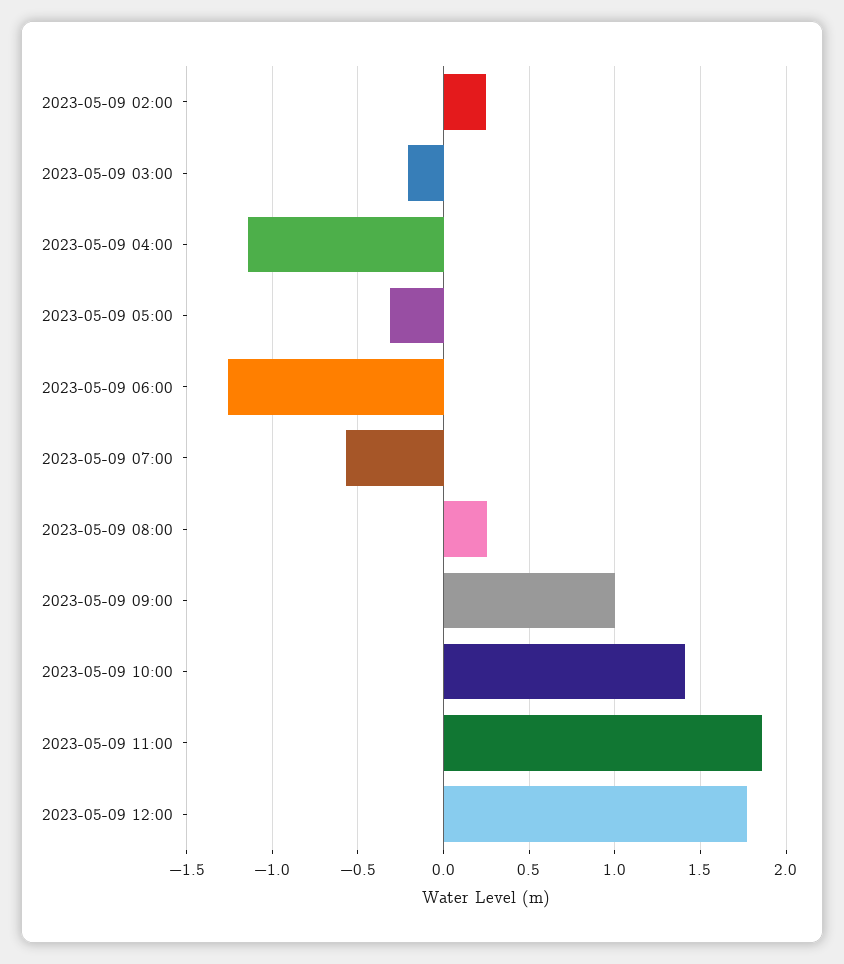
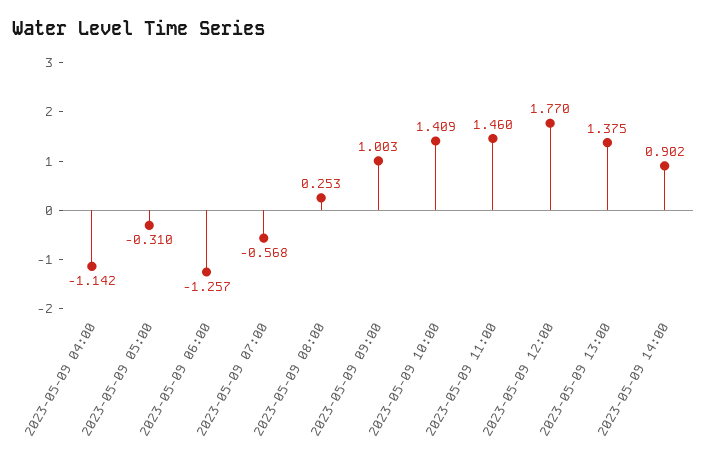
2023-05-09 02:00: 0.25 -> none
2023-05-09 03:00: -0.2 -> none
2023-05-09 11:00: 1.85 -> 1.46
2023-05-09 13:00: none -> 1.375
2023-05-09 14:00: none -> 0.902

